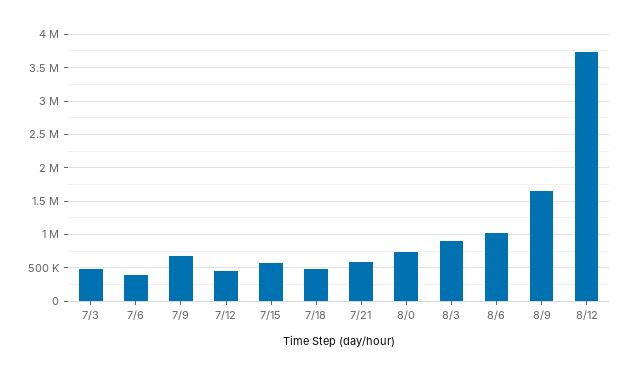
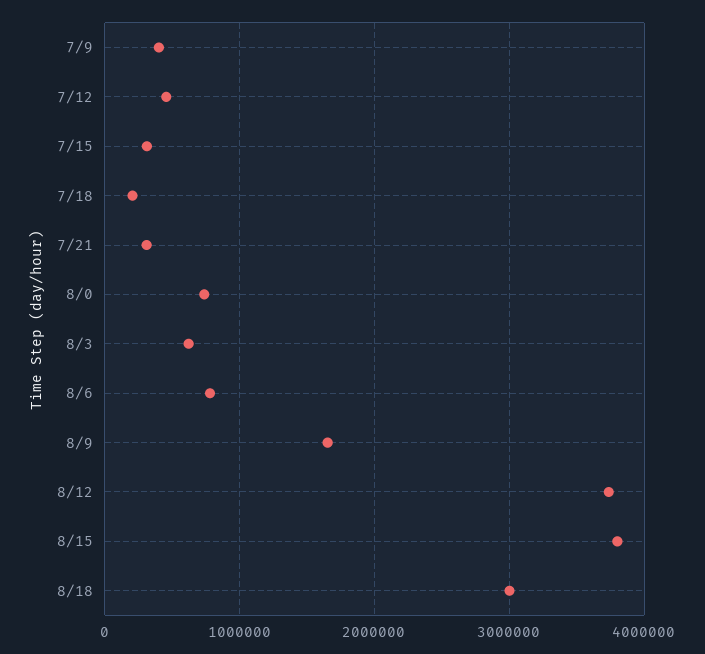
7/3: 500000 -> none
7/6: 400000 -> none
7/9: 700000 -> 400000
7/15: 600000 -> 300000
7/18: 500000 -> 200000
7/21: 600000 -> 300000
8/3: 900000 -> 600000
8/6: 1000000 -> 800000
8/15: none -> 3800000
8/18: none -> 3000000

